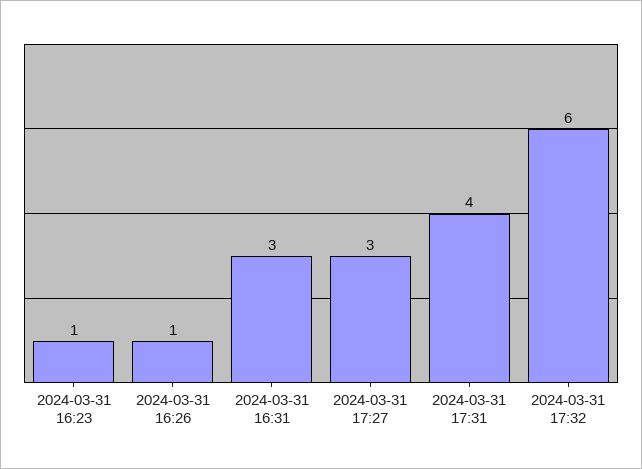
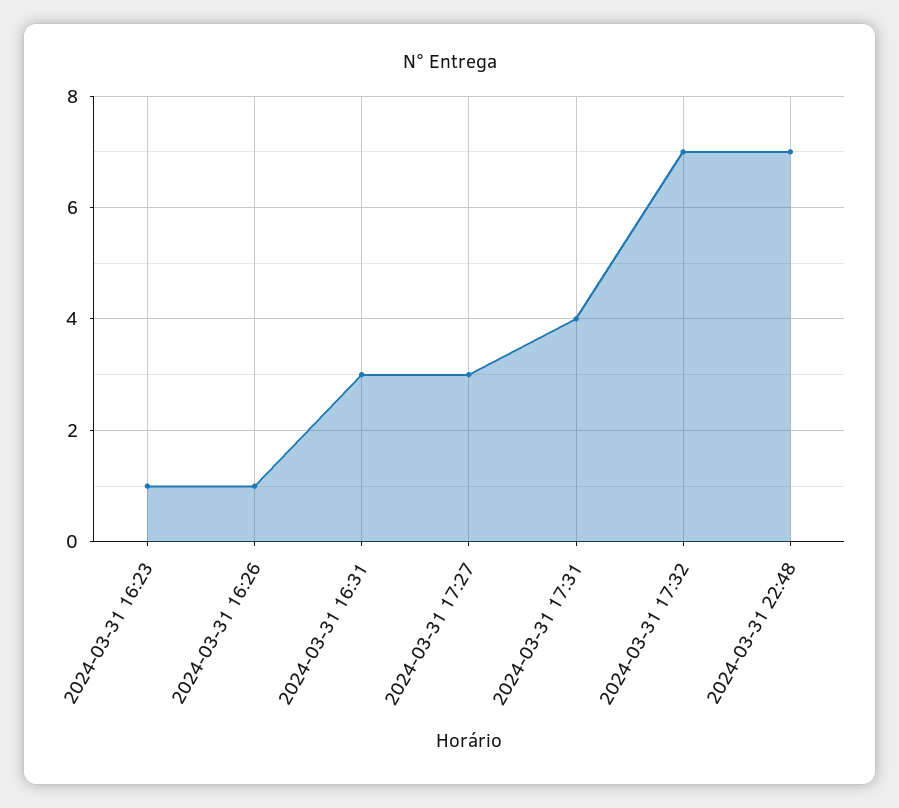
2024-03-31 17:32: 6 -> 7
2024-03-31 22:48: none -> 7

